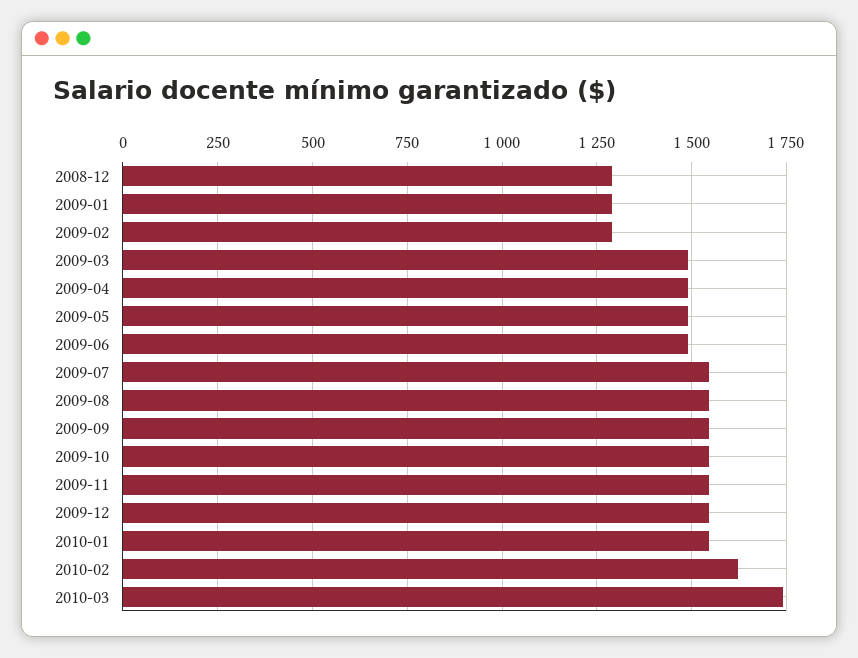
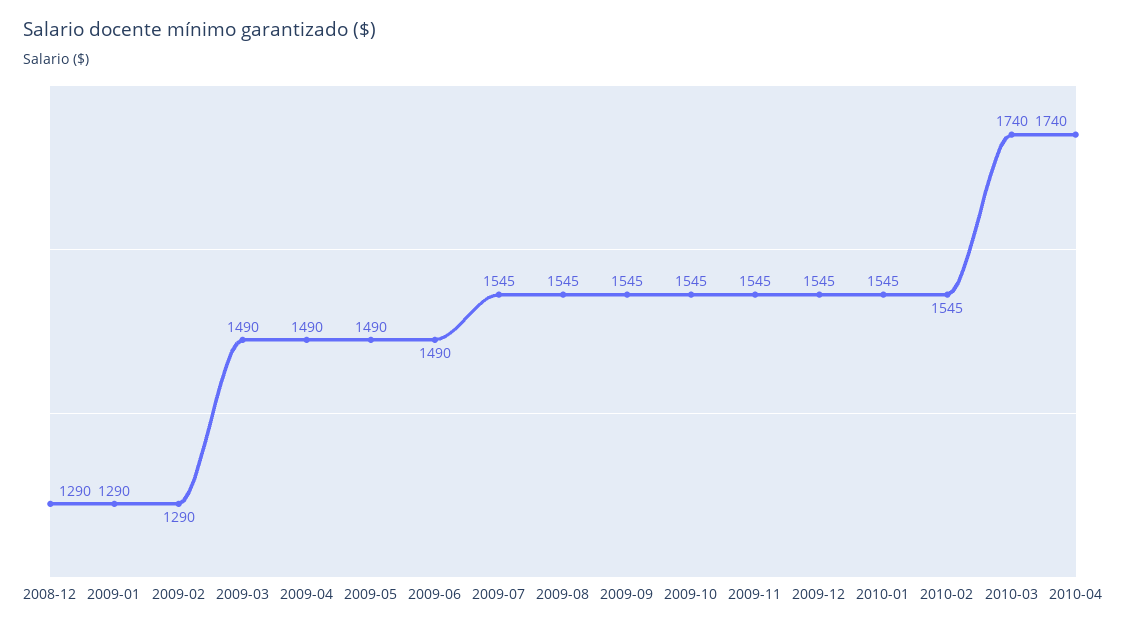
2010-02: 1625 -> 1545
2010-04: none -> 1740

